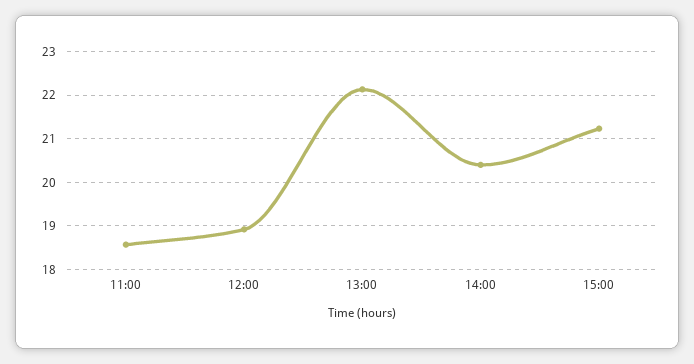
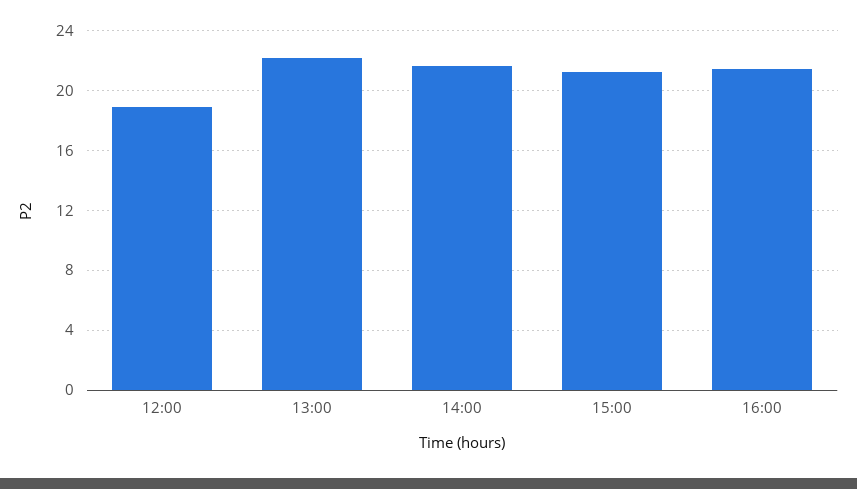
11:00: 18.6 -> none
14:00: 20.4 -> 21.5
16:00: none -> 21.5

